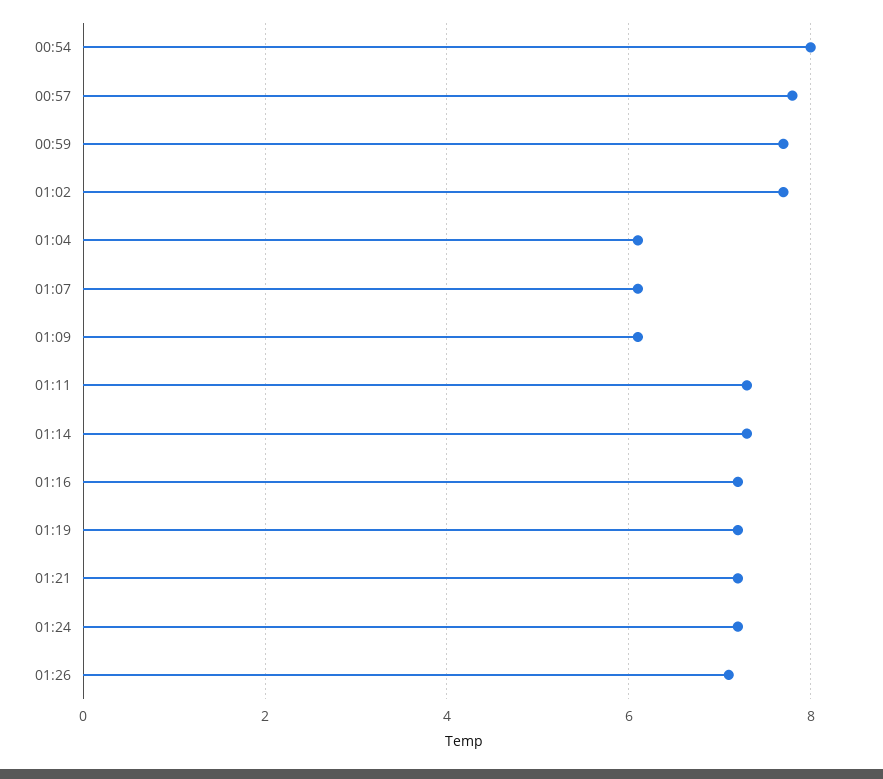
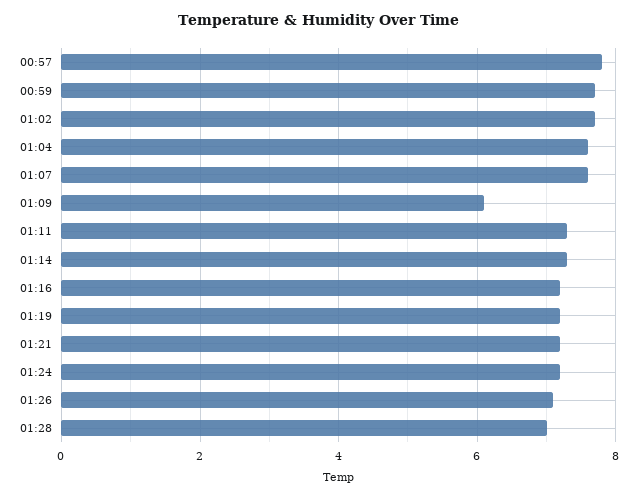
00:54: 8 -> none
01:04: 6 -> 7.5
01:07: 6 -> 7.5
01:28: none -> 7

